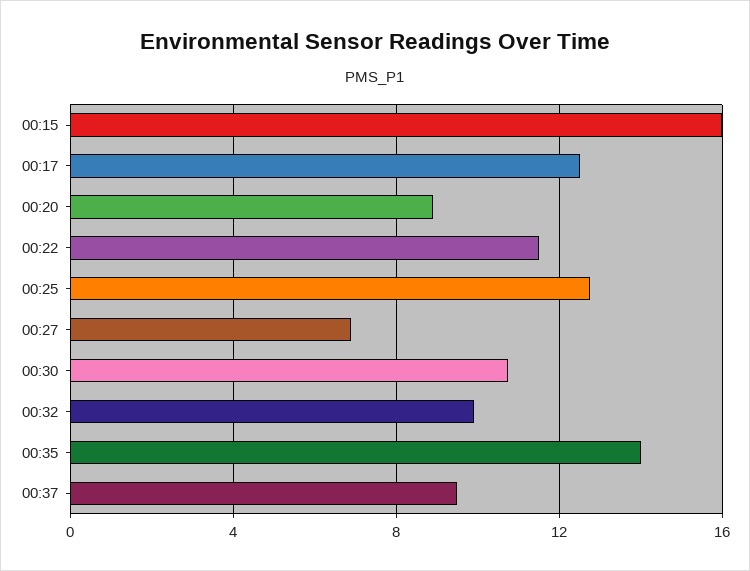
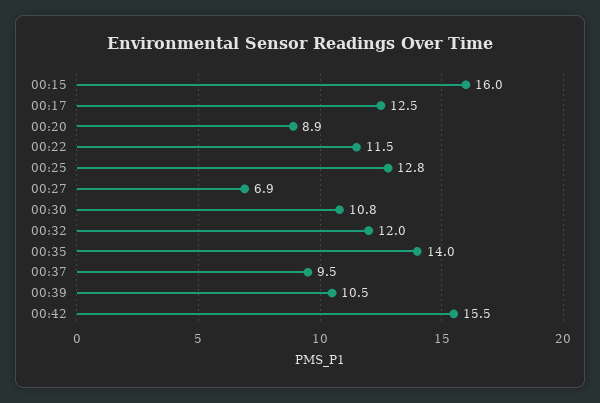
00:32: 10 -> 12
00:39: none -> 10.5
00:42: none -> 15.5

